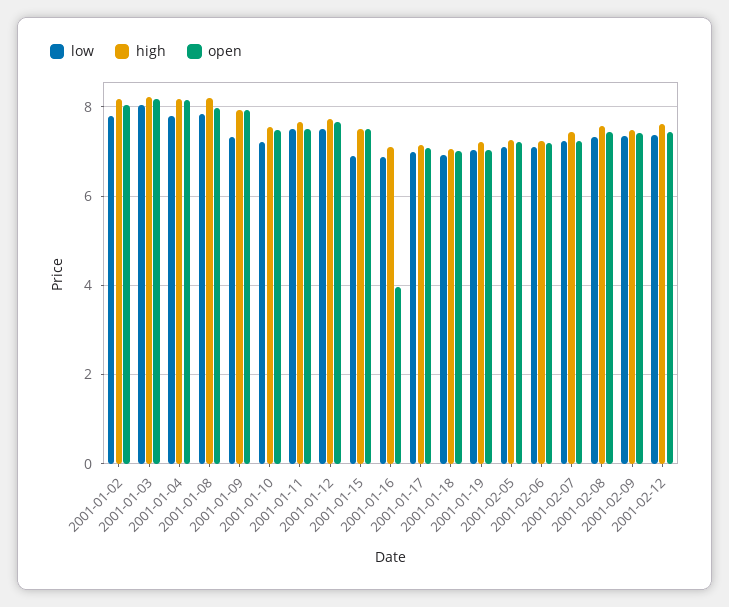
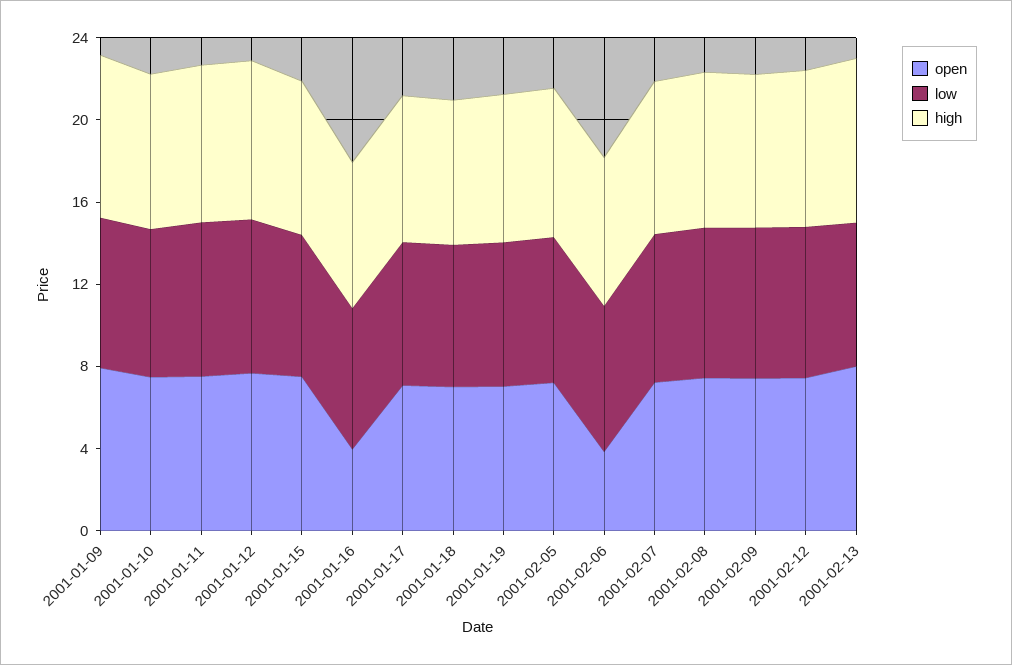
low, 2001-01-02: 7.8 -> none
high, 2001-01-02: 8.2 -> none
open, 2001-01-02: 8 -> none
low, 2001-01-03: 8 -> none
high, 2001-01-03: 8.2 -> none
open, 2001-01-03: 8.2 -> none
low, 2001-01-04: 7.8 -> none
high, 2001-01-04: 8.2 -> none
open, 2001-01-04: 8.2 -> none
low, 2001-01-08: 7.8 -> none
high, 2001-01-08: 8.2 -> none
open, 2001-01-08: 8 -> none
open, 2001-02-06: 7.2 -> 4
open, 2001-02-13: none -> 8
low, 2001-02-13: none -> 7
high, 2001-02-13: none -> 8

